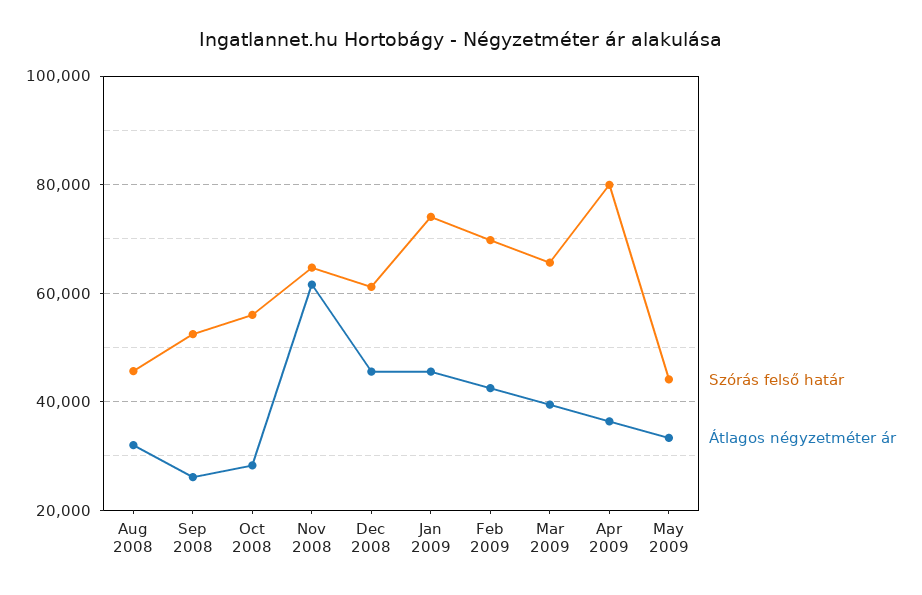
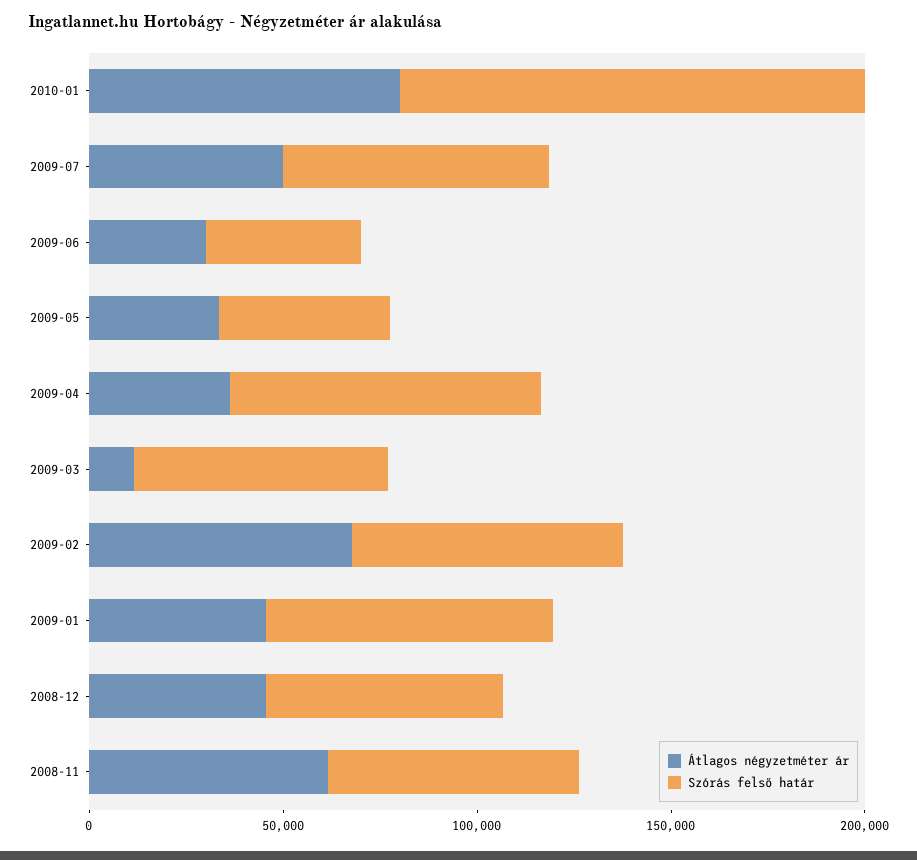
Szórás felső határ, Aug 2008: 46000 -> none
Átlagos négyzetméter ár, Aug 2008: 32000 -> none
Szórás felső határ, Sep 2008: 52000 -> none
Átlagos négyzetméter ár, Sep 2008: 26000 -> none
Szórás felső határ, Oct 2008: 56000 -> none
Átlagos négyzetméter ár, Oct 2008: 28000 -> none
Átlagos négyzetméter ár, Feb 2009: 42000 -> 70000
Átlagos négyzetméter ár, Mar 2009: 40000 -> 10000
Átlagos négyzetméter ár, 2010-01: none -> 80000
Szórás felső határ, 2010-01: none -> 120000
Átlagos négyzetméter ár, 2009-07: none -> 50000
Szórás felső határ, 2009-07: none -> 70000
Átlagos négyzetméter ár, 2009-06: none -> 30000
Szórás felső határ, 2009-06: none -> 40000

